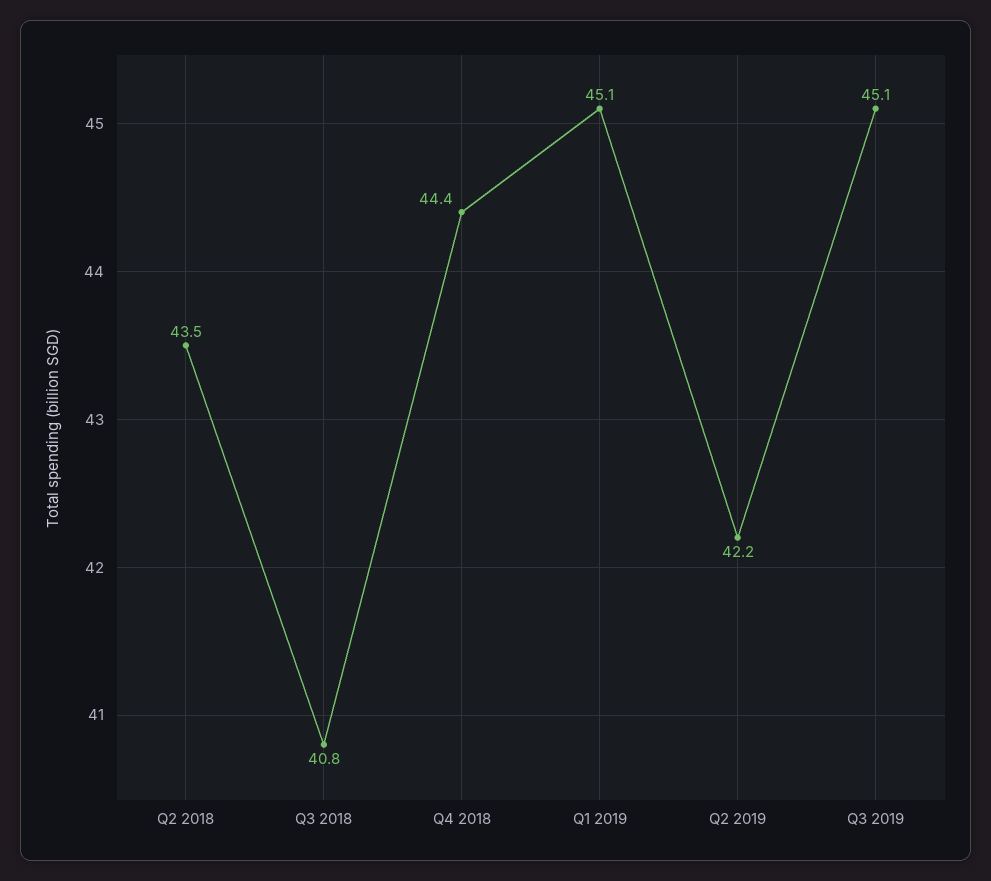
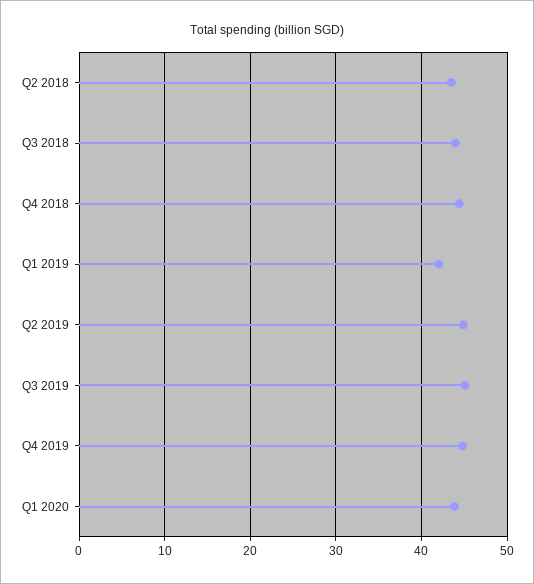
Q3 2018: 40.8 -> 44
Q1 2019: 45.1 -> 42
Q2 2019: 42.2 -> 45
Q4 2019: none -> 45
Q1 2020: none -> 44

